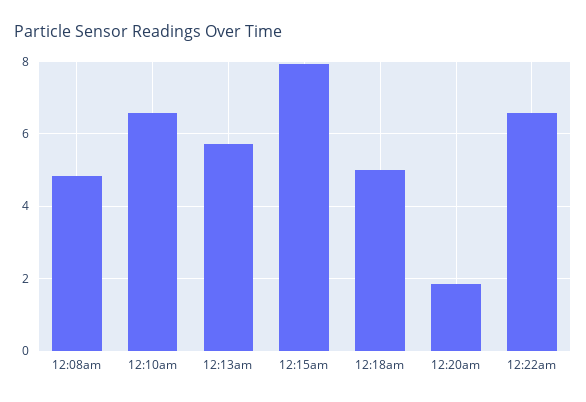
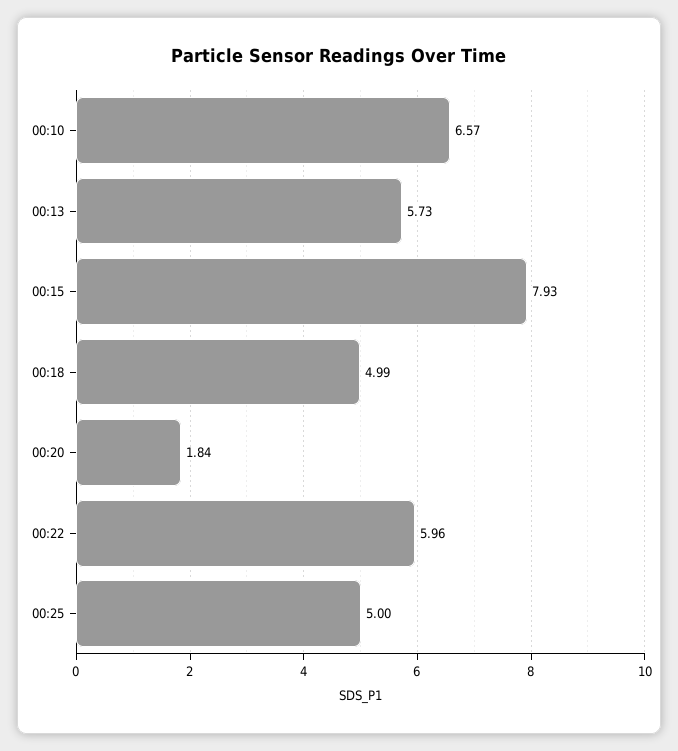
12:08am: 4.8 -> none
12:22am: 6.6 -> 5.96
00:25: none -> 5

